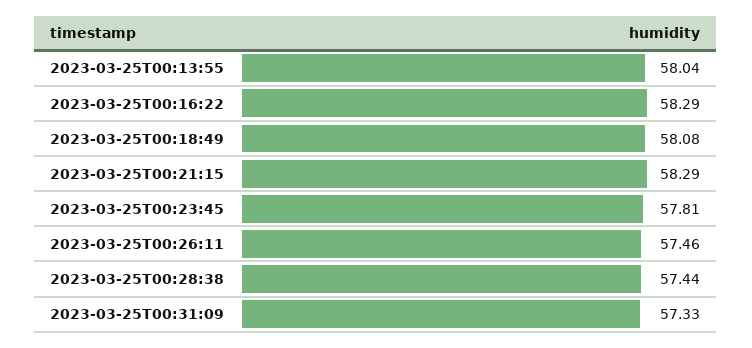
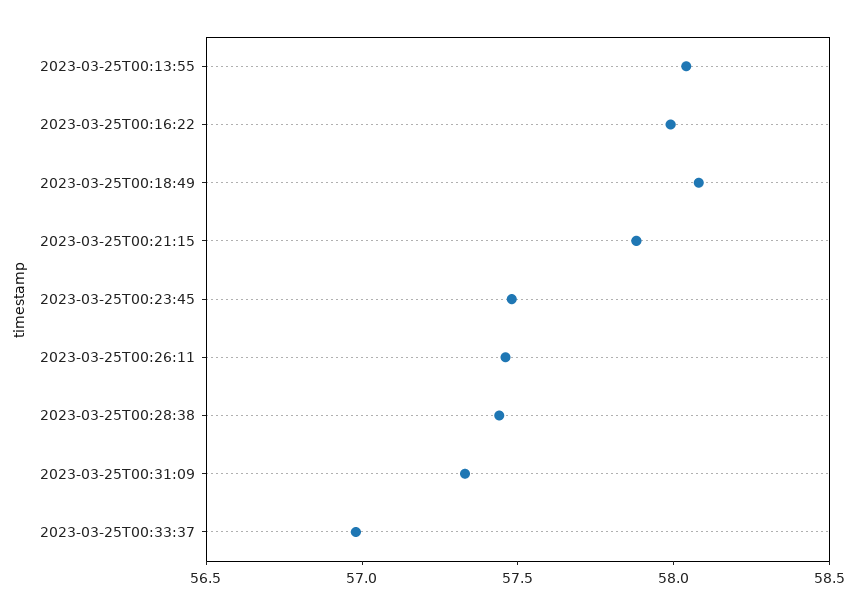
2023-03-25T00:16:22: 58.29 -> 58
2023-03-25T00:21:15: 58.29 -> 57.9
2023-03-25T00:23:45: 57.81 -> 57.5
2023-03-25T00:33:37: none -> 57

